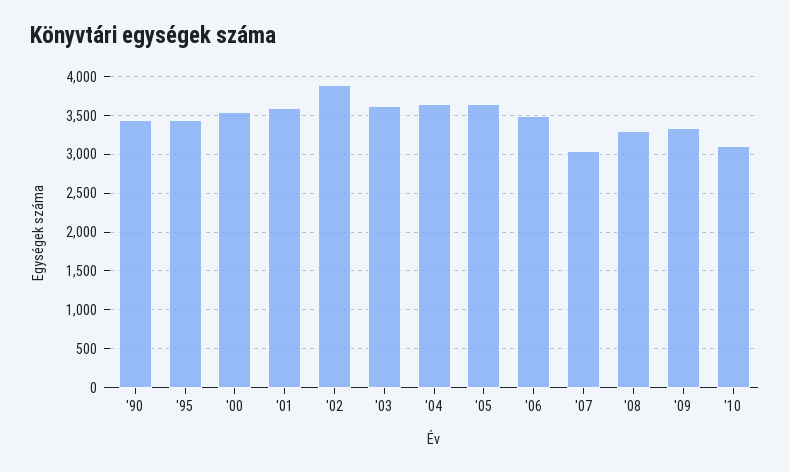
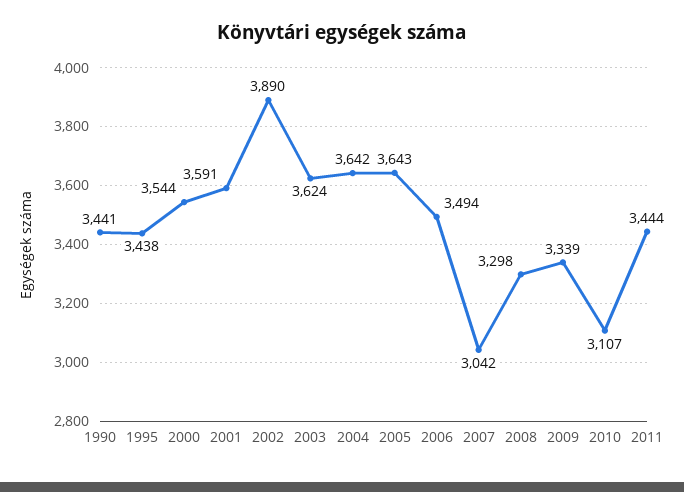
2011: none -> 3444

